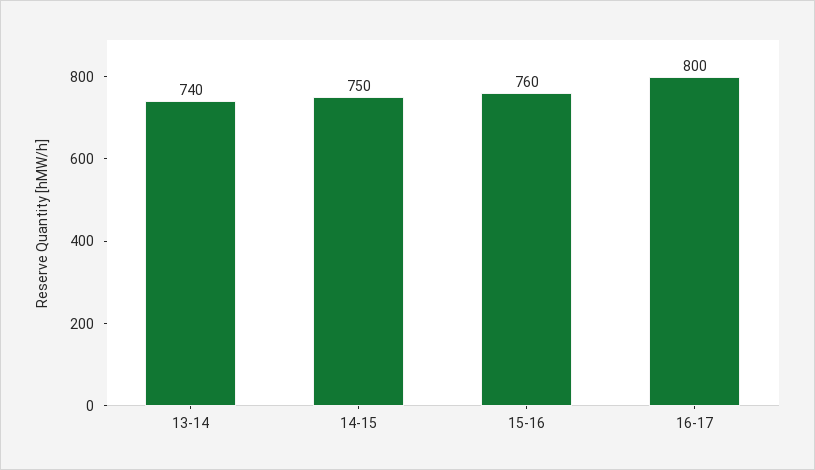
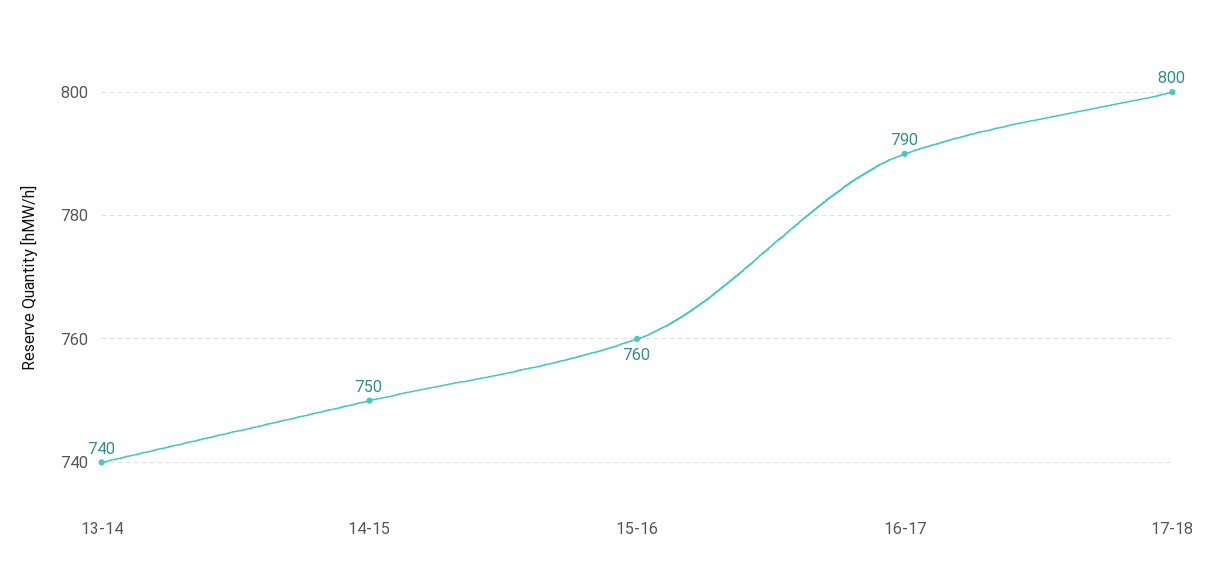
16-17: 800 -> 790
17-18: none -> 800

